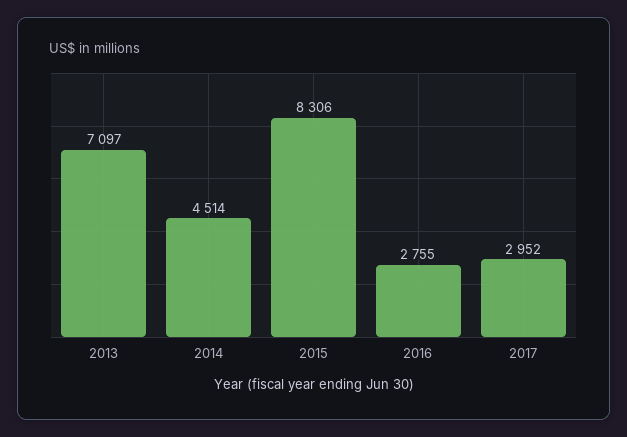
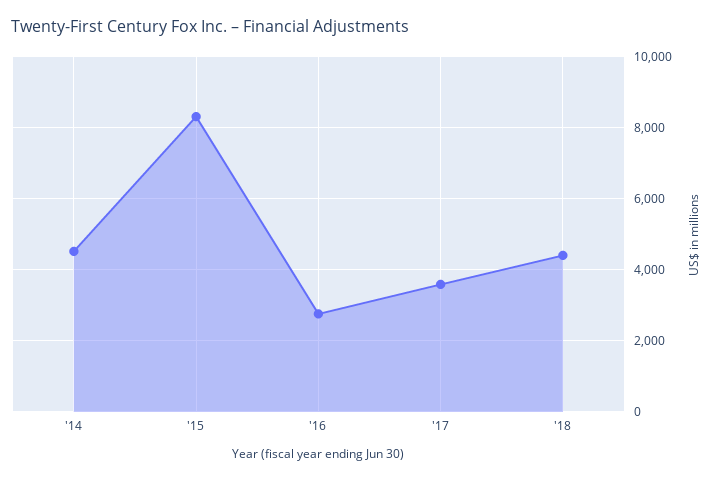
2013: 7097 -> none
2017: 2952 -> 3600
'18: none -> 4400

